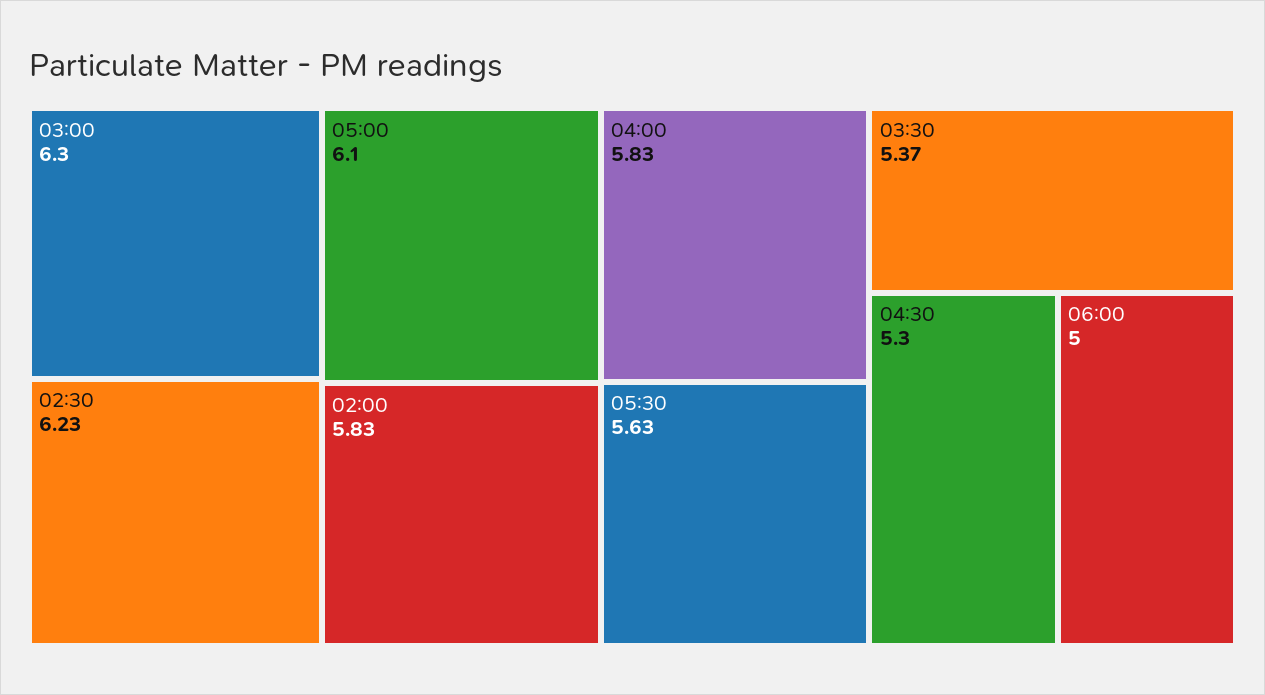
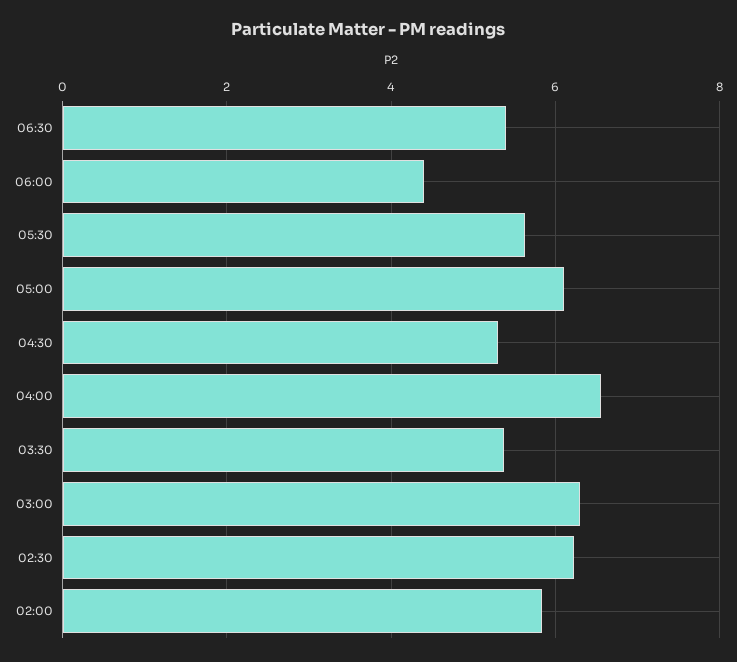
04:00: 5.83 -> 6.6
06:00: 5 -> 4.4
06:30: none -> 5.4

